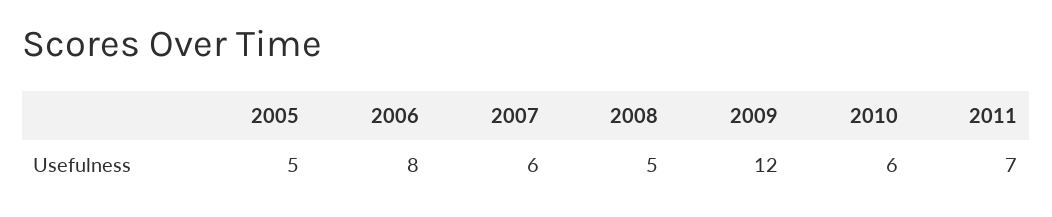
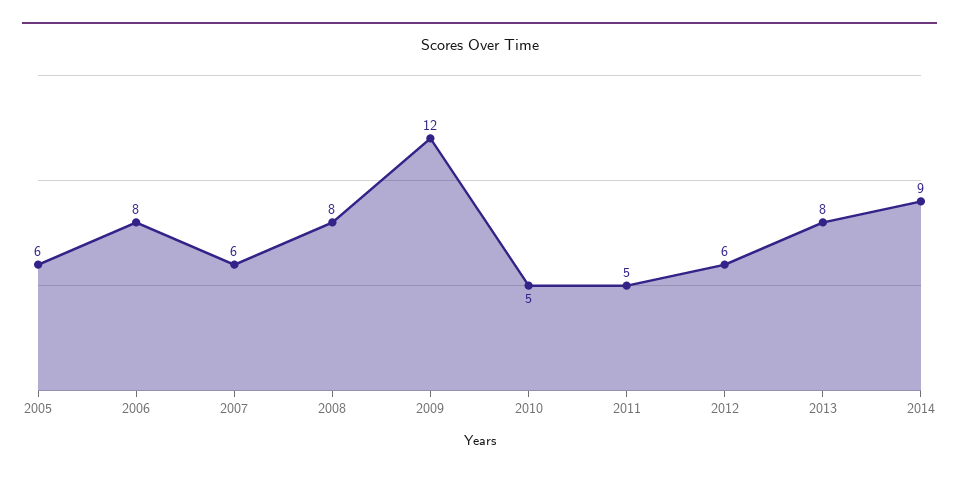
2005: 5 -> 6
2008: 5 -> 8
2010: 6 -> 5
2011: 7 -> 5
2012: none -> 6
2013: none -> 8
2014: none -> 9

